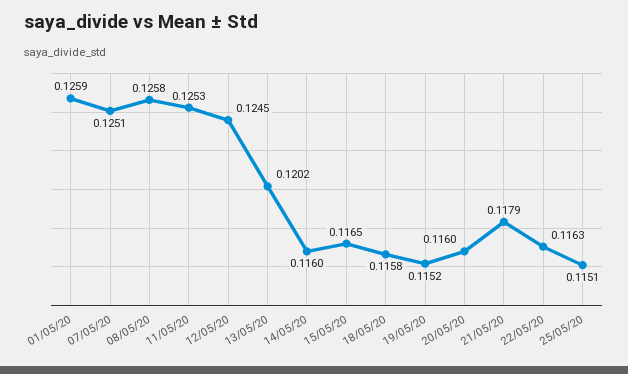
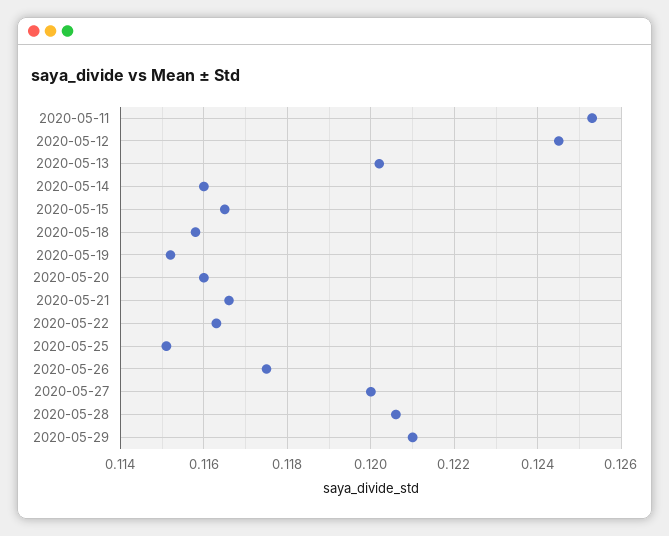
01/05/20: 0.1259 -> none
07/05/20: 0.1251 -> none
08/05/20: 0.1258 -> none
21/05/20: 0.1179 -> 0.1165
2020-05-26: none -> 0.1175
2020-05-27: none -> 0.12
2020-05-28: none -> 0.1205
2020-05-29: none -> 0.121

